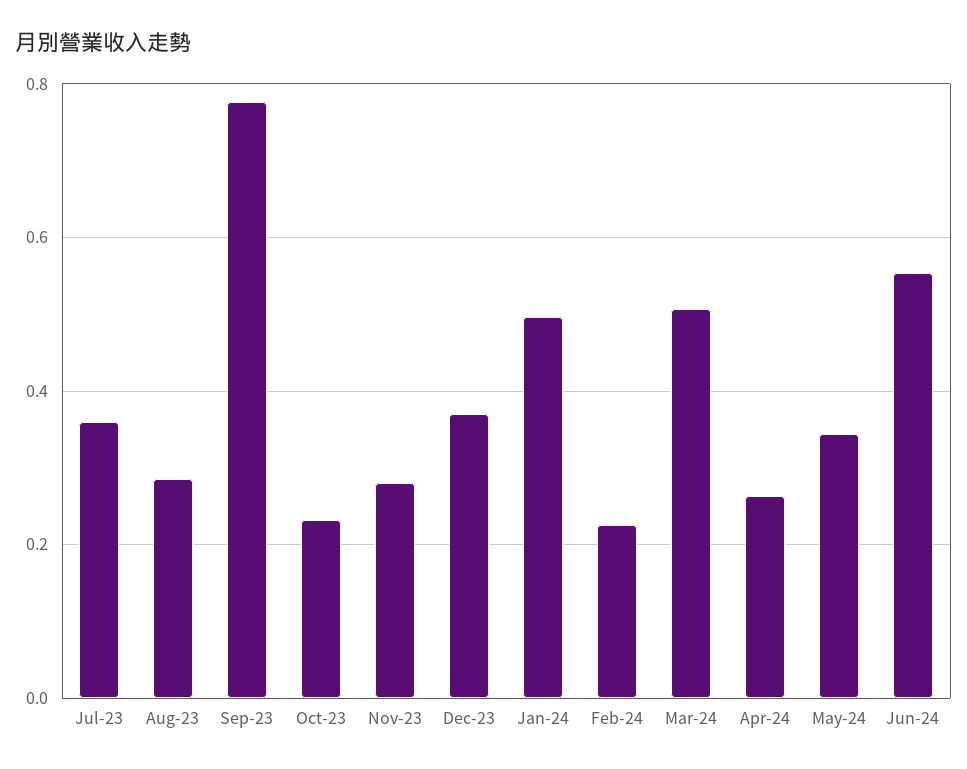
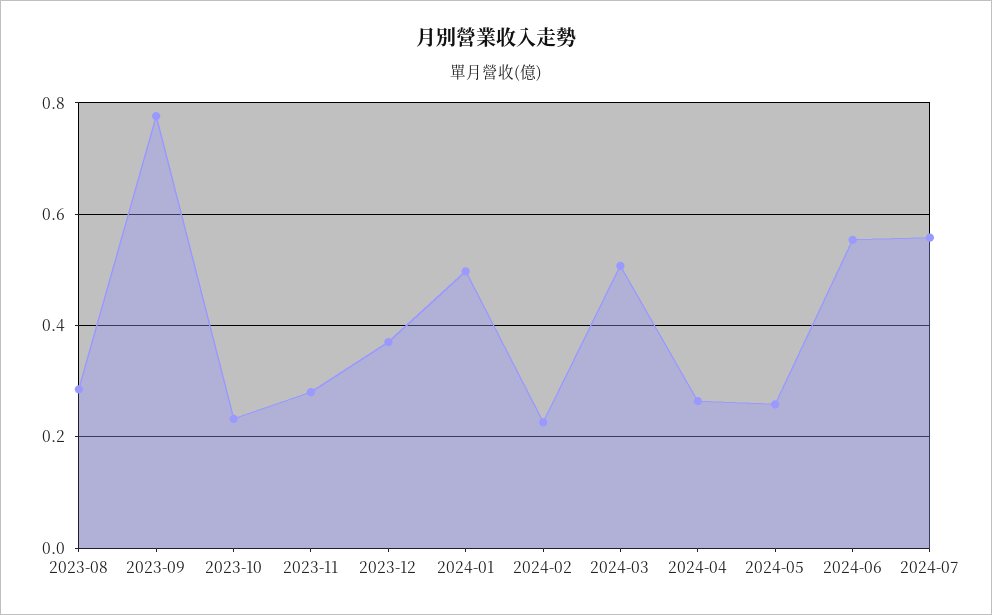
Jul-23: 0.36 -> none
May-24: 0.34 -> 0.26
2024-07: none -> 0.56

